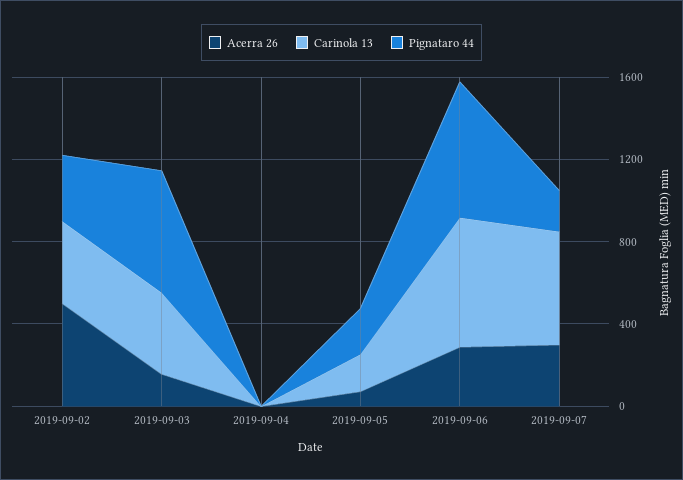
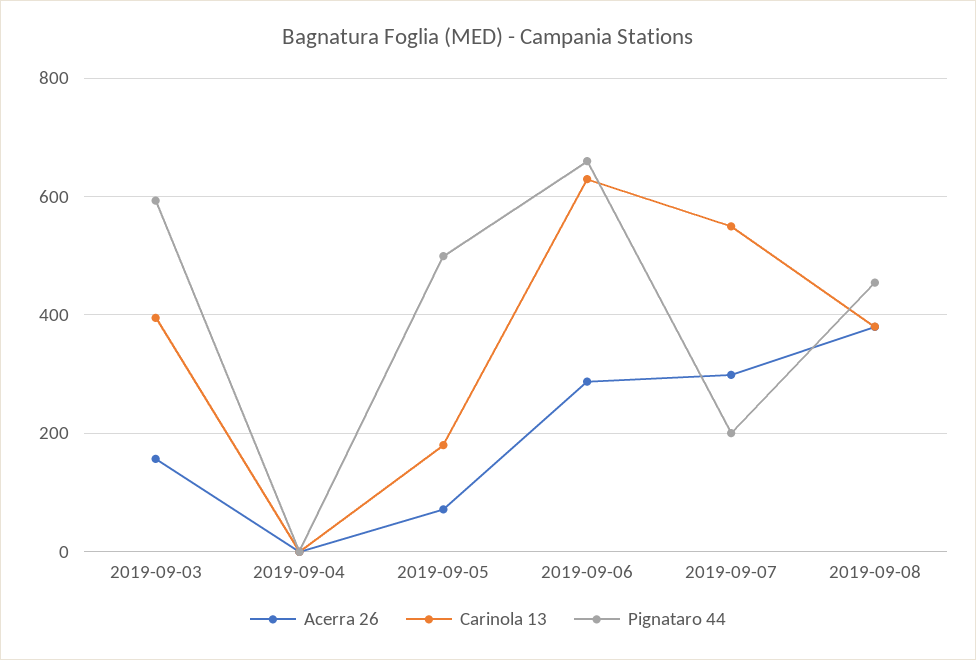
Acerra 26, 2019-09-02: 500 -> none
Carinola 13, 2019-09-02: 400 -> none
Pignataro 44, 2019-09-02: 300 -> none
Pignataro 44, 2019-09-05: 200 -> 500
Acerra 26, 2019-09-08: none -> 380
Carinola 13, 2019-09-08: none -> 380
Pignataro 44, 2019-09-08: none -> 460

